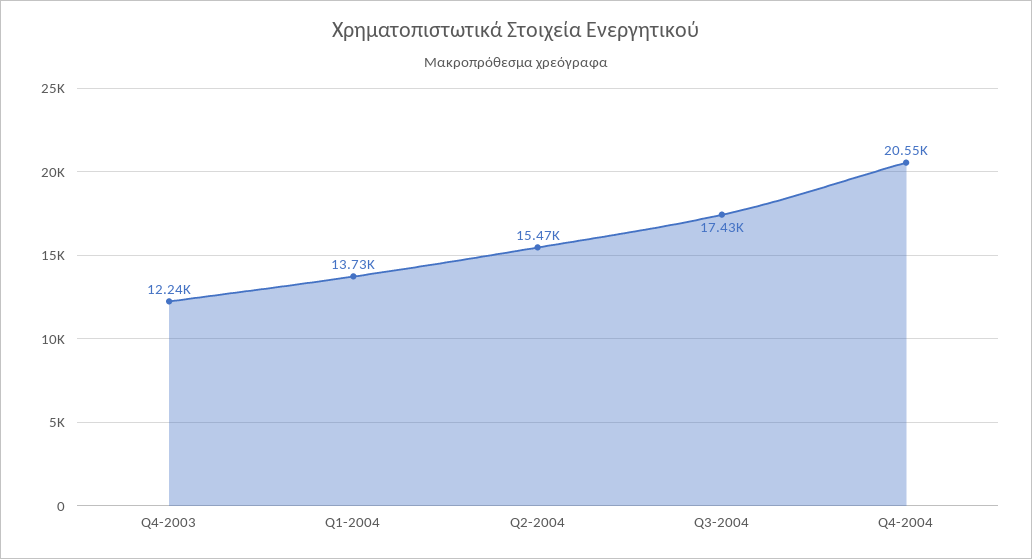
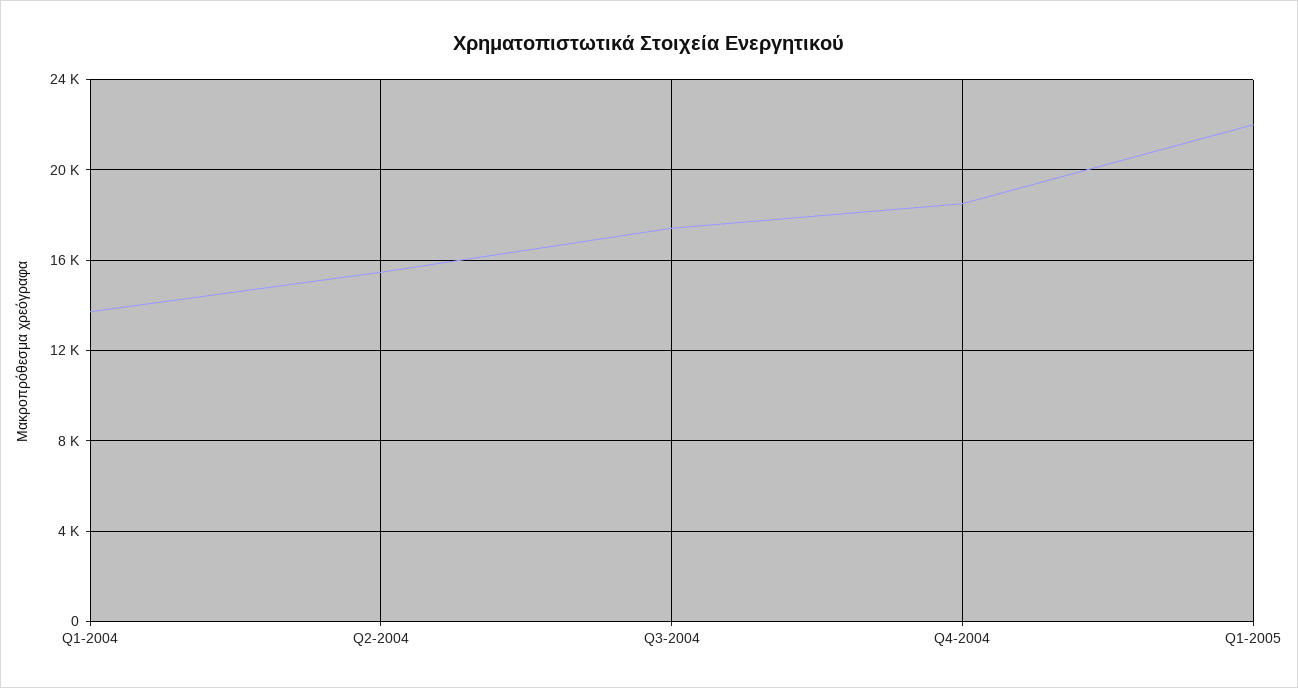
Q4-2003: 12240 -> none
Q4-2004: 20550 -> 18500
Q1-2005: none -> 22000

